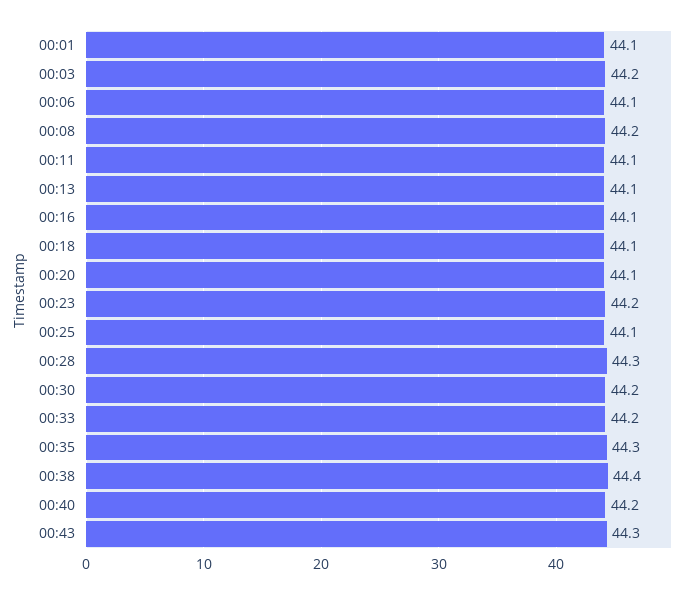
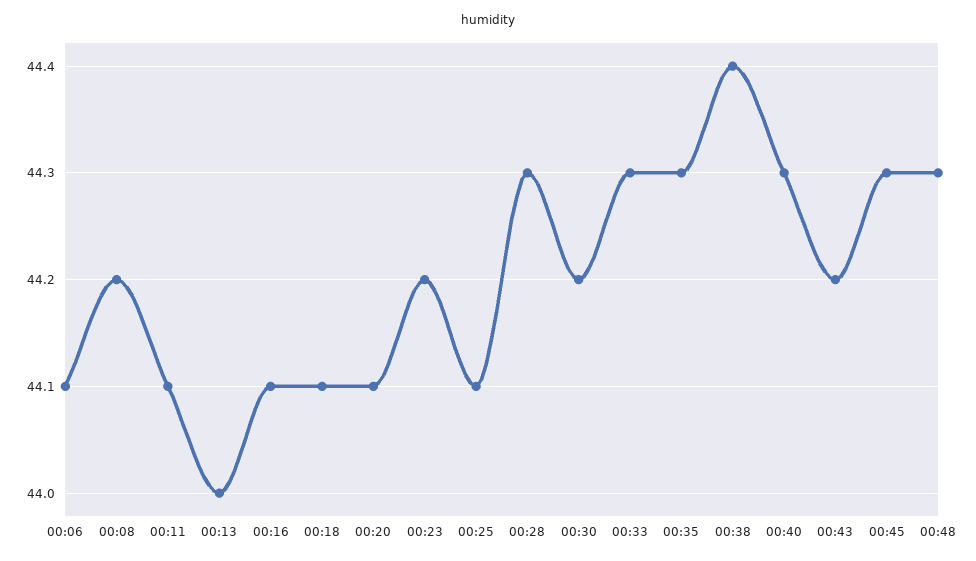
00:01: 44.1 -> none
00:03: 44.2 -> none
00:13: 44.1 -> 44
00:33: 44.2 -> 44.3
00:40: 44.2 -> 44.3
00:43: 44.3 -> 44.2
00:45: none -> 44.3
00:48: none -> 44.3

